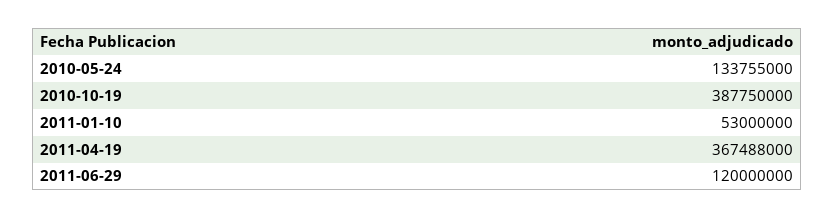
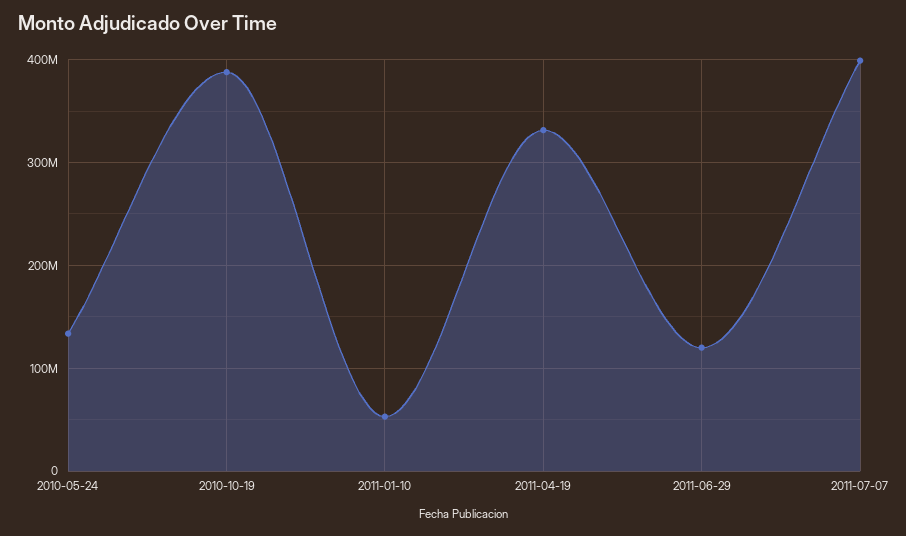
2011-04-19: 367488000 -> 330000000
2011-07-07: none -> 400000000

